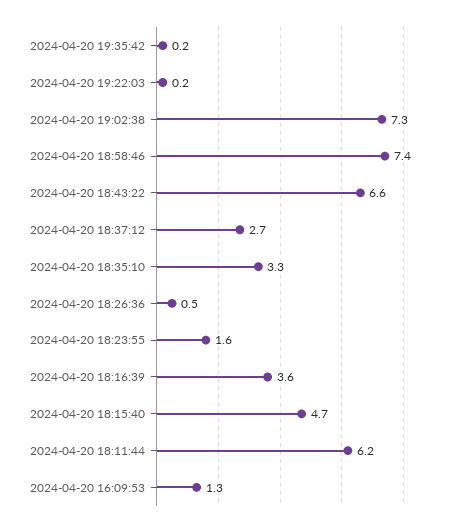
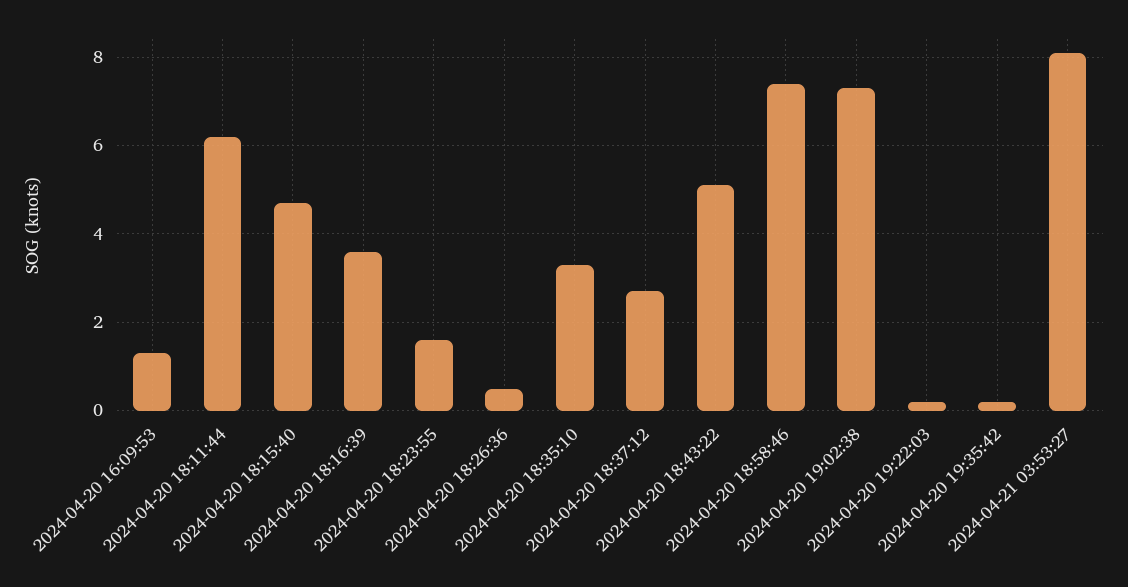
2024-04-20 18:43:22: 6.6 -> 5
2024-04-21 03:53:27: none -> 8

